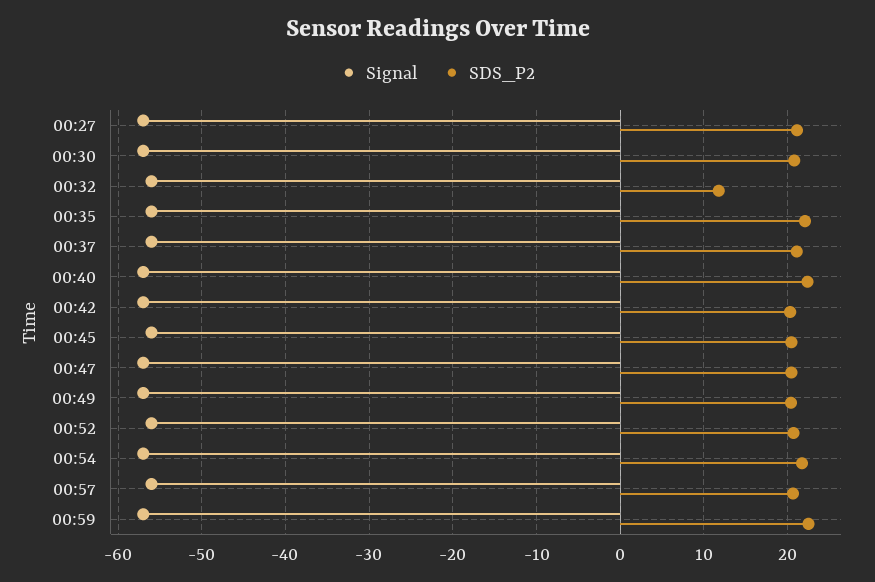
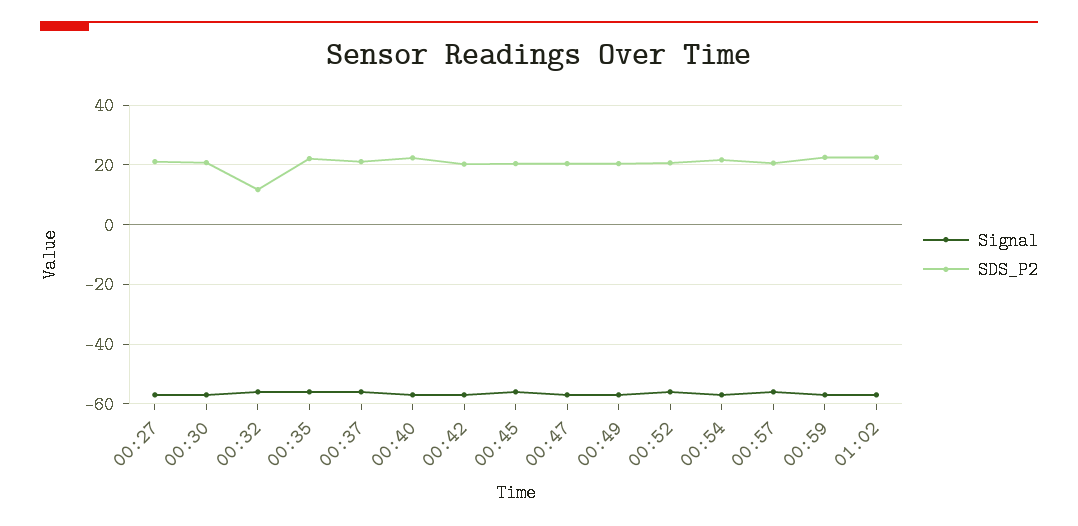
Signal, 01:02: none -> -57.5
SDS_P2, 01:02: none -> 22.5

